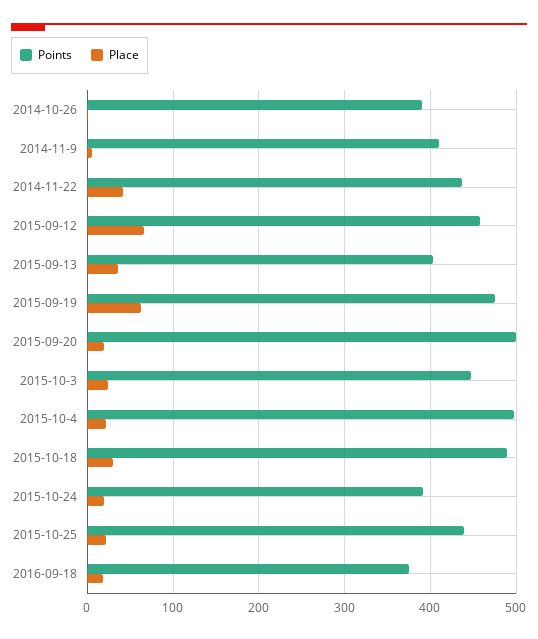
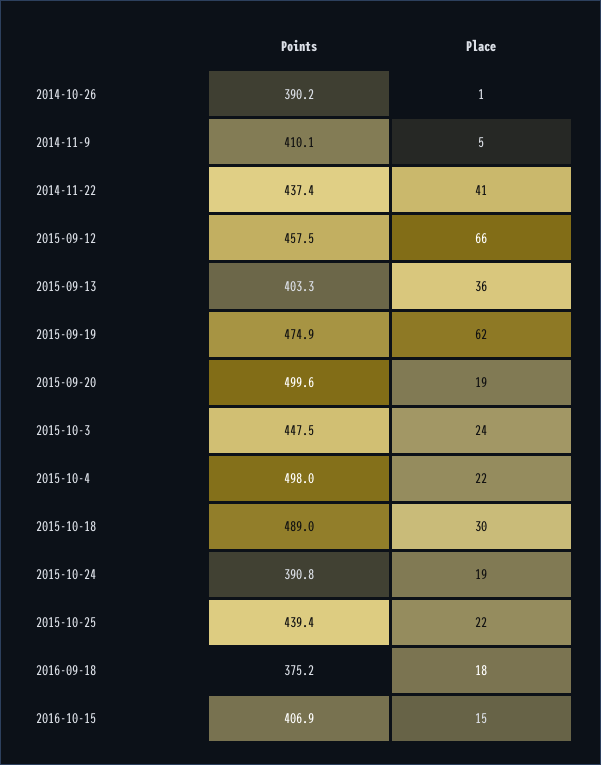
Points, 2016-10-15: none -> 406.9
Place, 2016-10-15: none -> 15

